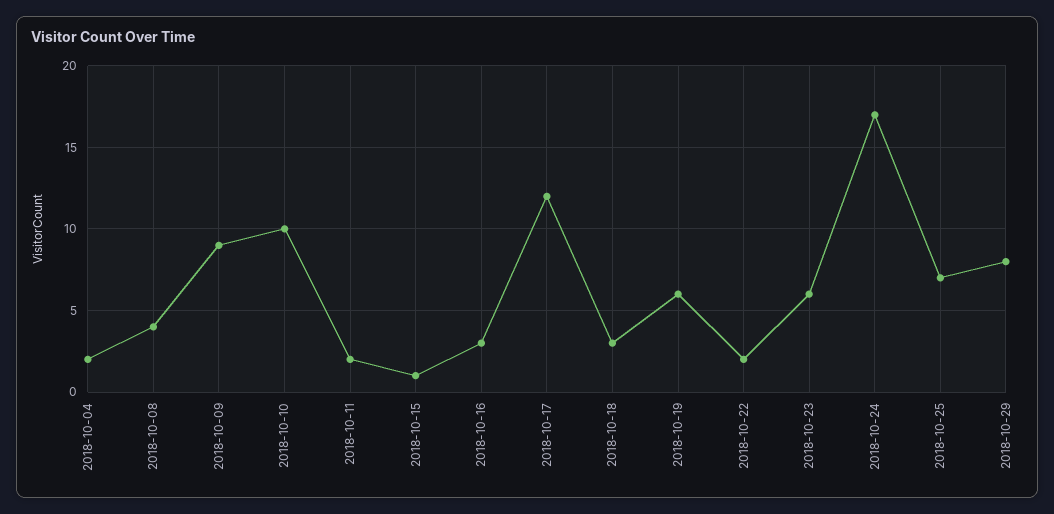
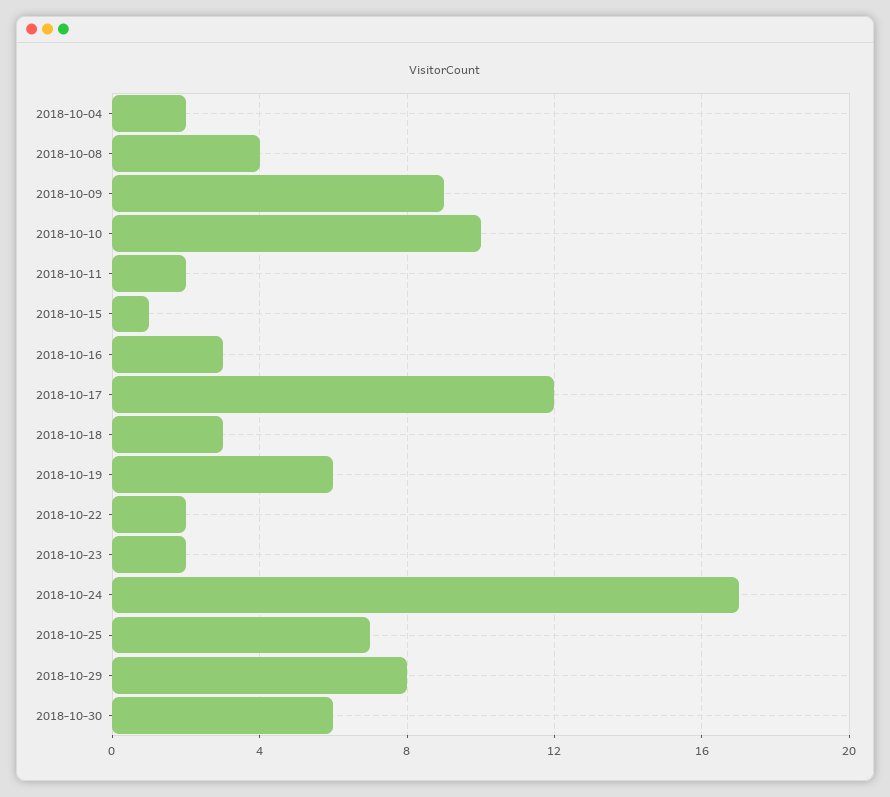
2018-10-23: 6 -> 2
2018-10-30: none -> 6

